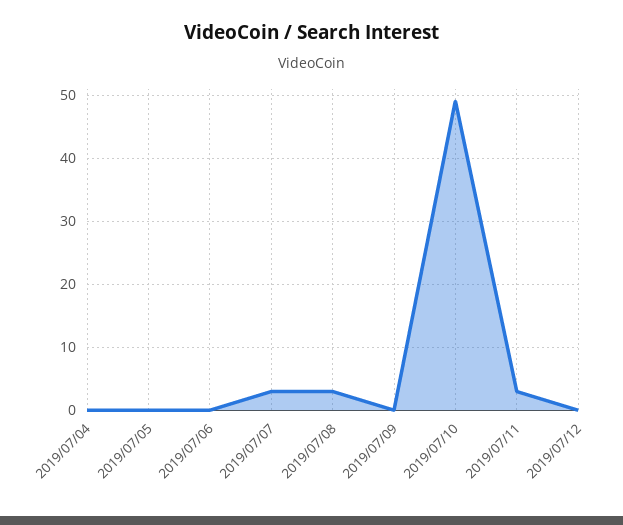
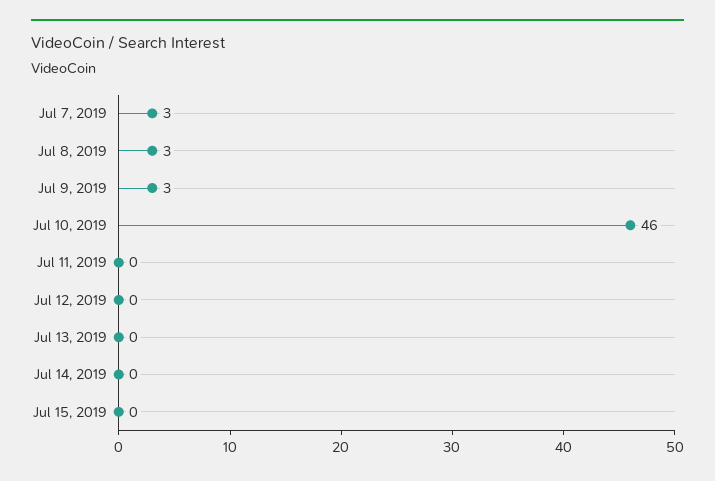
2019/07/04: 0 -> none
2019/07/05: 0 -> none
2019/07/06: 0 -> none
2019/07/09: 0 -> 3
2019/07/10: 49 -> 46
2019/07/11: 3 -> 0
Jul 13, 2019: none -> 0
Jul 14, 2019: none -> 0
Jul 15, 2019: none -> 0

